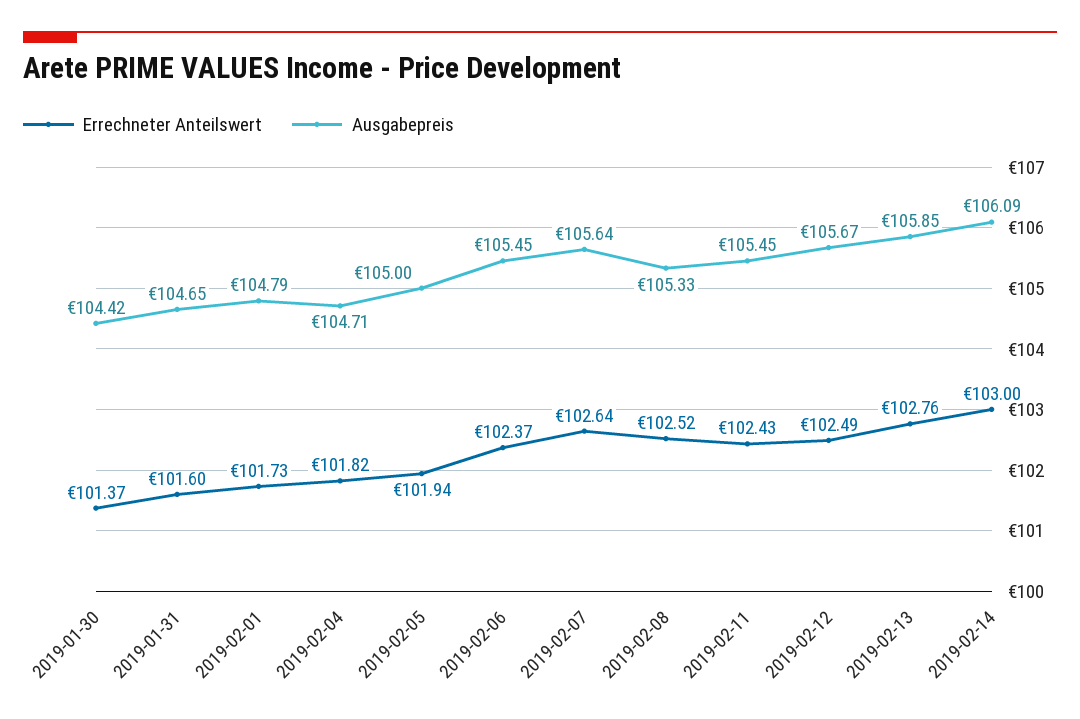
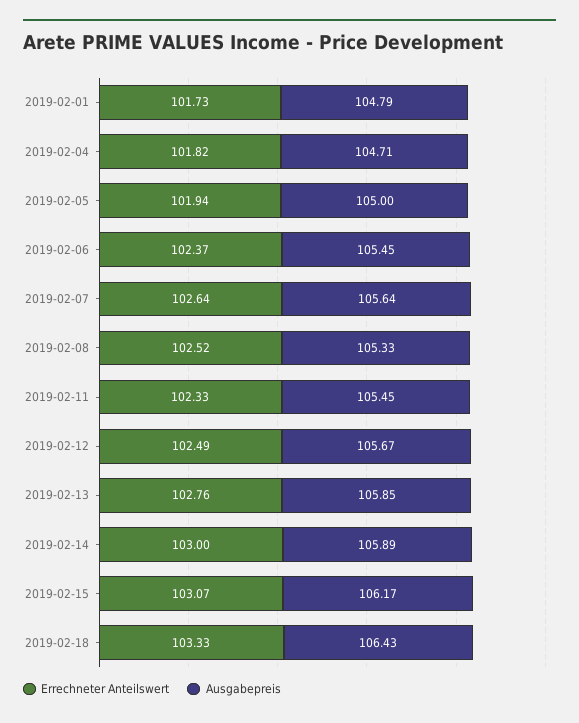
Errechneter Anteilswert, 2019-01-30: 101.37 -> none
Ausgabepreis, 2019-01-30: 104.42 -> none
Errechneter Anteilswert, 2019-01-31: 101.6 -> none
Ausgabepreis, 2019-01-31: 104.65 -> none
Errechneter Anteilswert, 2019-02-11: 102.43 -> 102.33
Ausgabepreis, 2019-02-14: 106.09 -> 105.89
Errechneter Anteilswert, 2019-02-15: none -> 103.07
Ausgabepreis, 2019-02-15: none -> 106.17
Errechneter Anteilswert, 2019-02-18: none -> 103.33
Ausgabepreis, 2019-02-18: none -> 106.43

